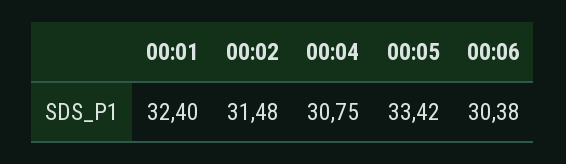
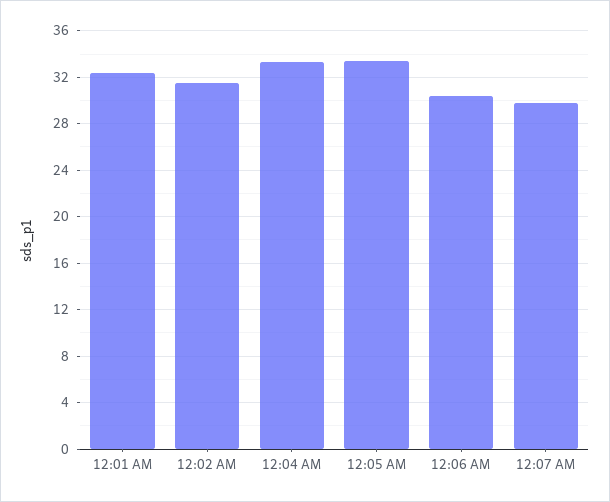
00:04: 30.75 -> 33
12:07 AM: none -> 30

